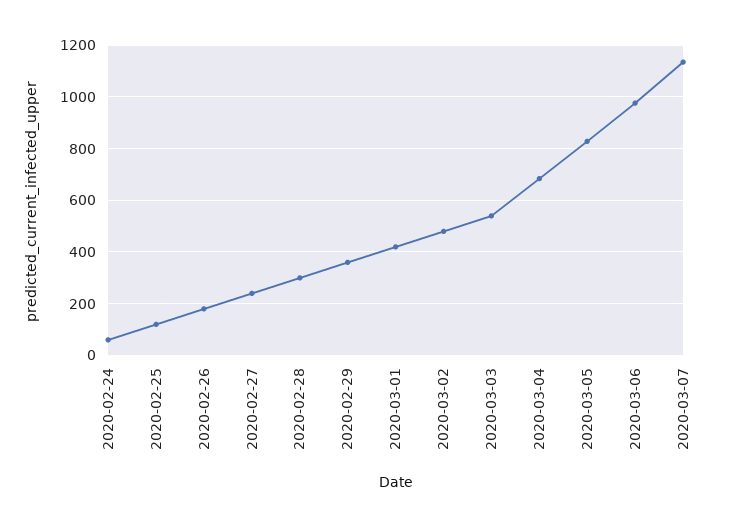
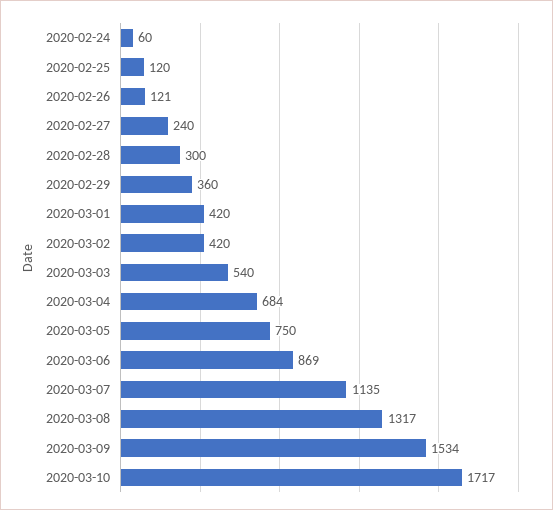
2020-02-26: 175 -> 121
2020-03-02: 475 -> 420
2020-03-05: 825 -> 750
2020-03-06: 975 -> 869
2020-03-08: none -> 1317
2020-03-09: none -> 1534
2020-03-10: none -> 1717

